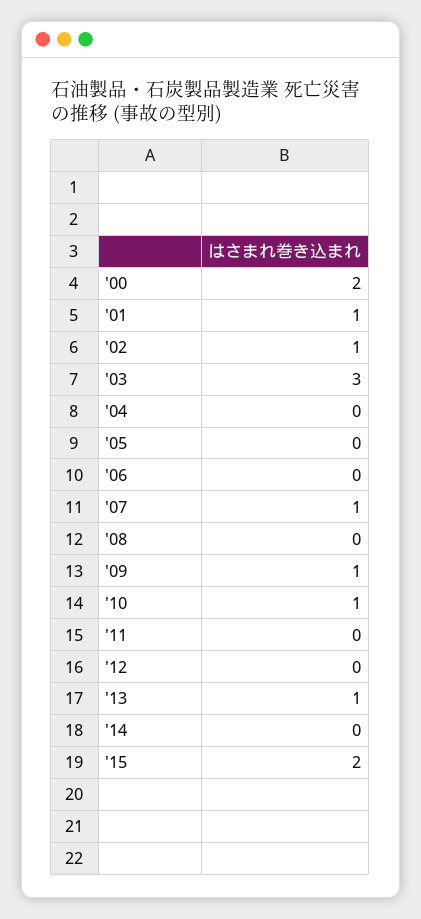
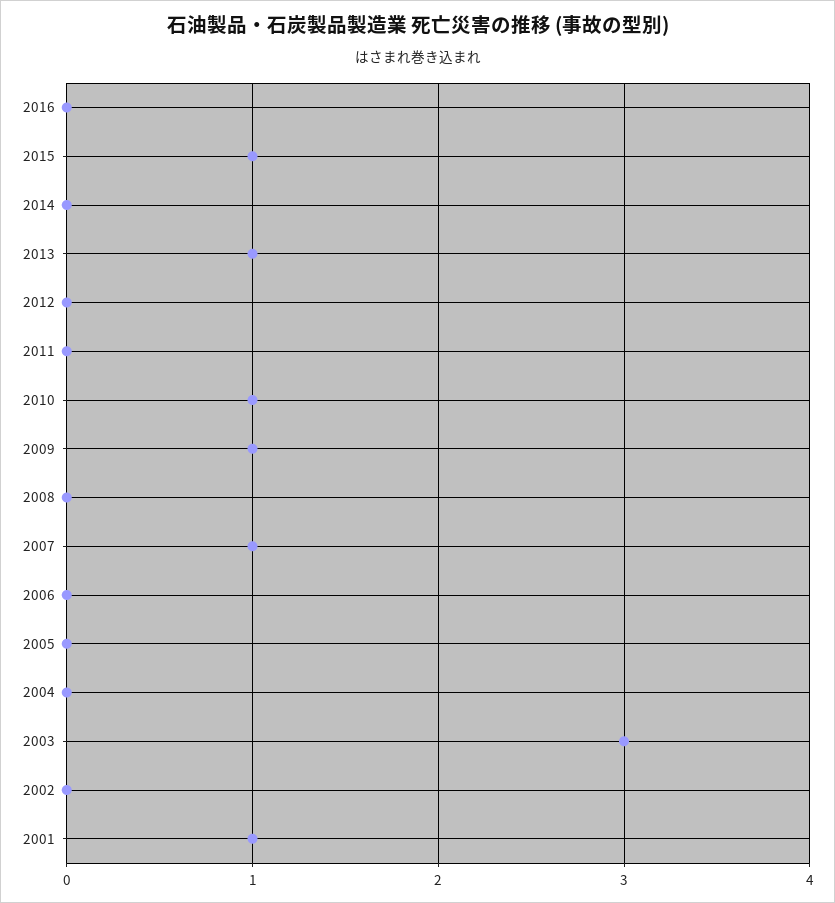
'00: 2 -> none
'02: 1 -> 0
'15: 2 -> 1
2016: none -> 0

